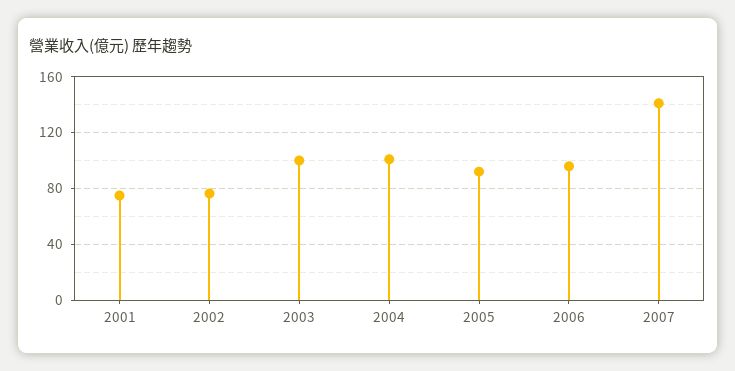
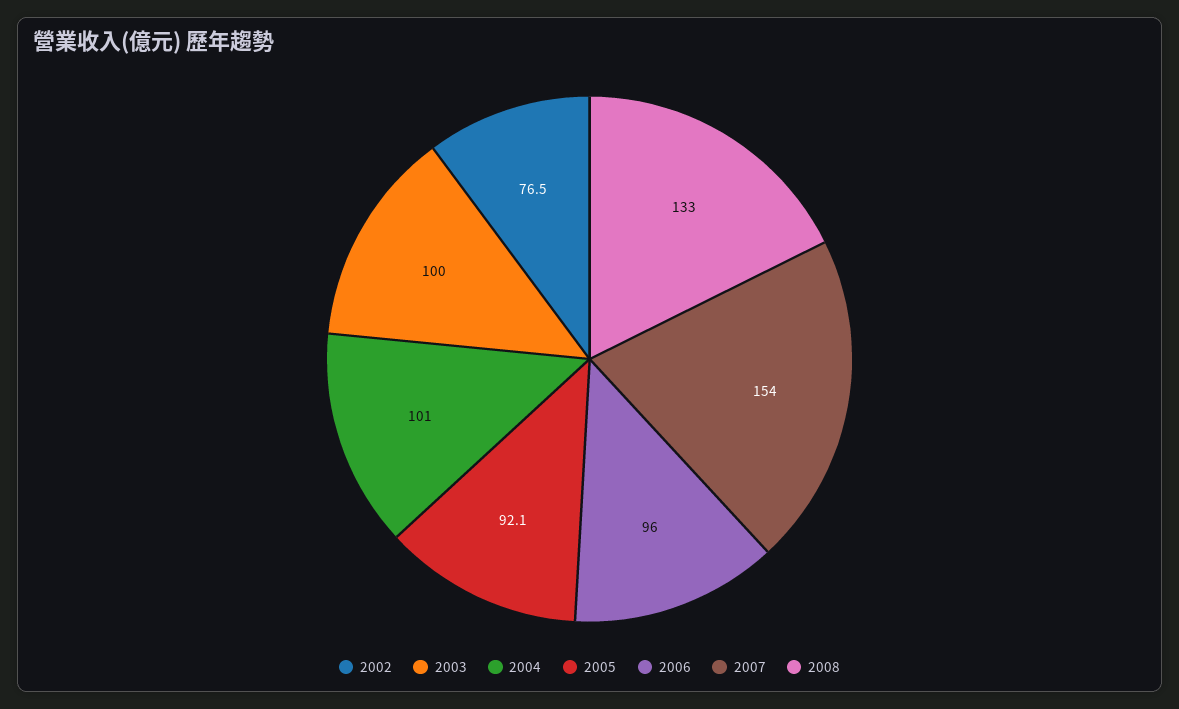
2001: 75 -> none
2007: 140 -> 154
2008: none -> 133

